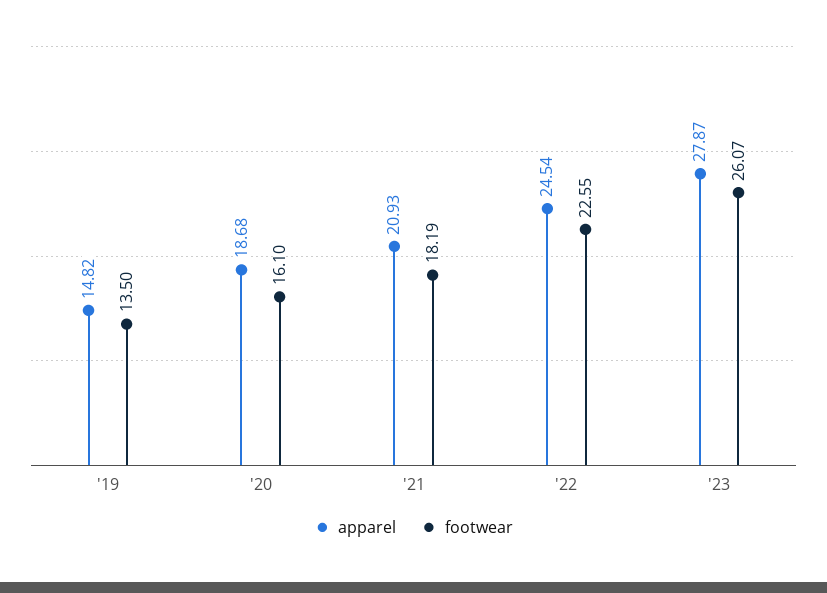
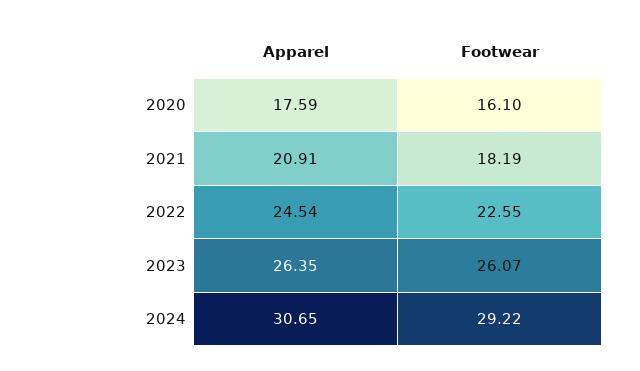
apparel, '19: 14.82 -> none
footwear, '19: 13.5 -> none
apparel, '20: 18.68 -> 17.59
apparel, '21: 20.93 -> 20.91
apparel, '23: 27.87 -> 26.35
apparel, 2024: none -> 30.65
footwear, 2024: none -> 29.22

